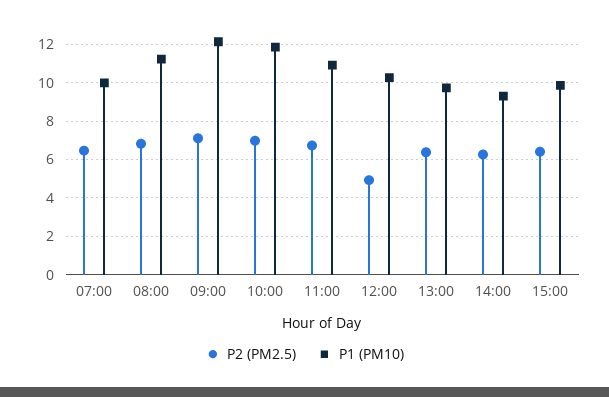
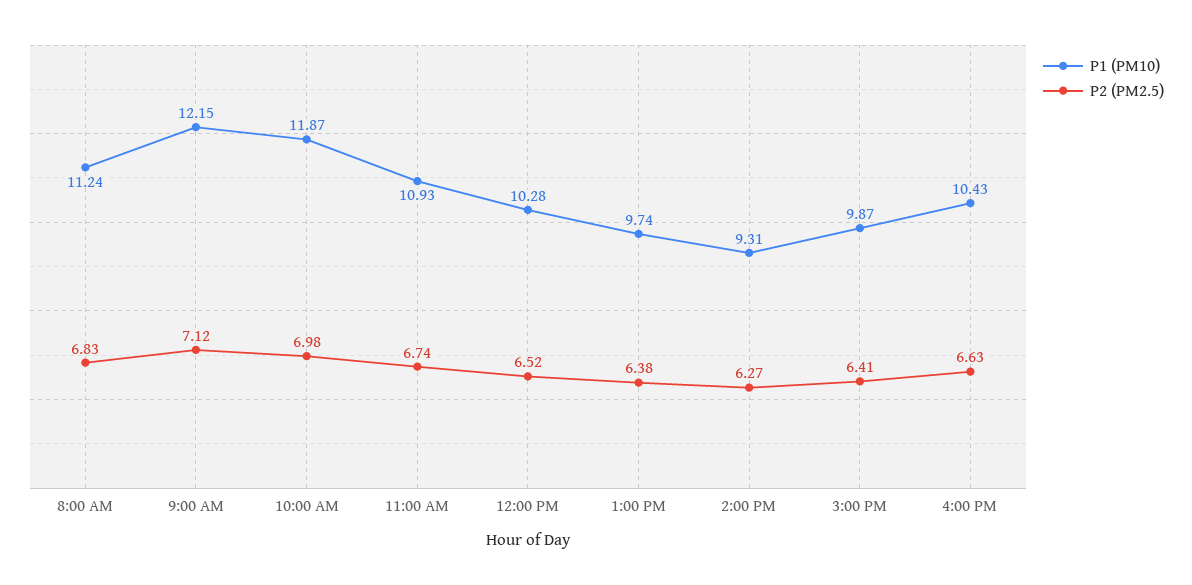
P2 (PM2.5), 07:00: 6.5 -> none
P1 (PM10), 07:00: 10 -> none
P2 (PM2.5), 12:00: 5 -> 6.52
P1 (PM10), 4:00 PM: none -> 10.43
P2 (PM2.5), 4:00 PM: none -> 6.63

